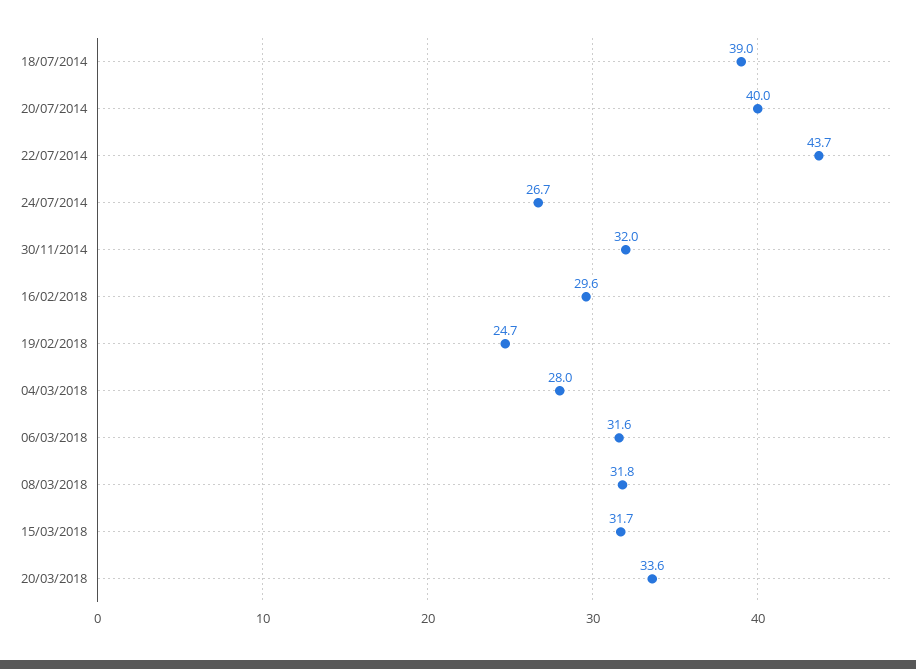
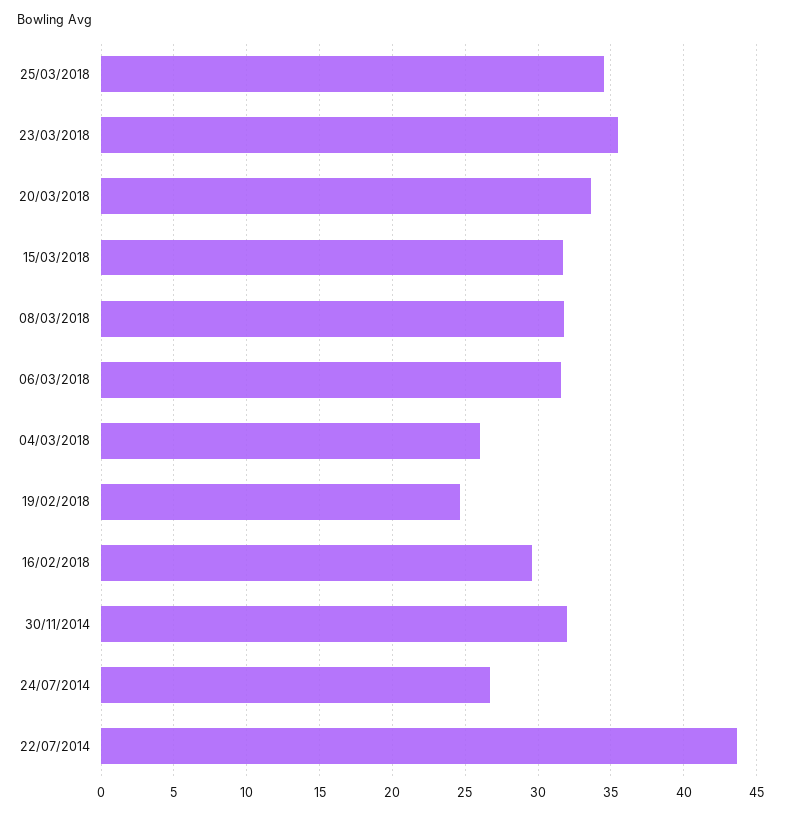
18/07/2014: 39 -> none
20/07/2014: 40 -> none
04/03/2018: 28 -> 26
25/03/2018: none -> 34.5
23/03/2018: none -> 35.5

